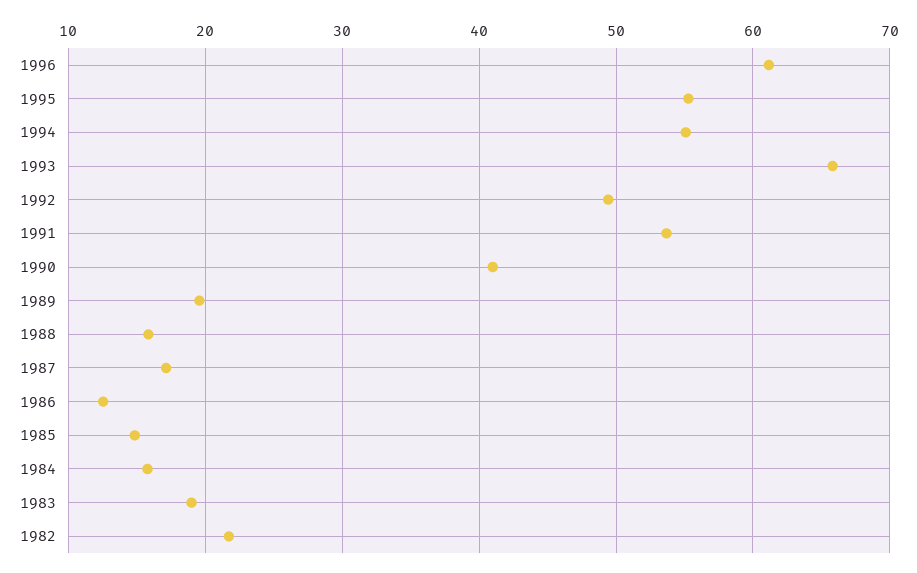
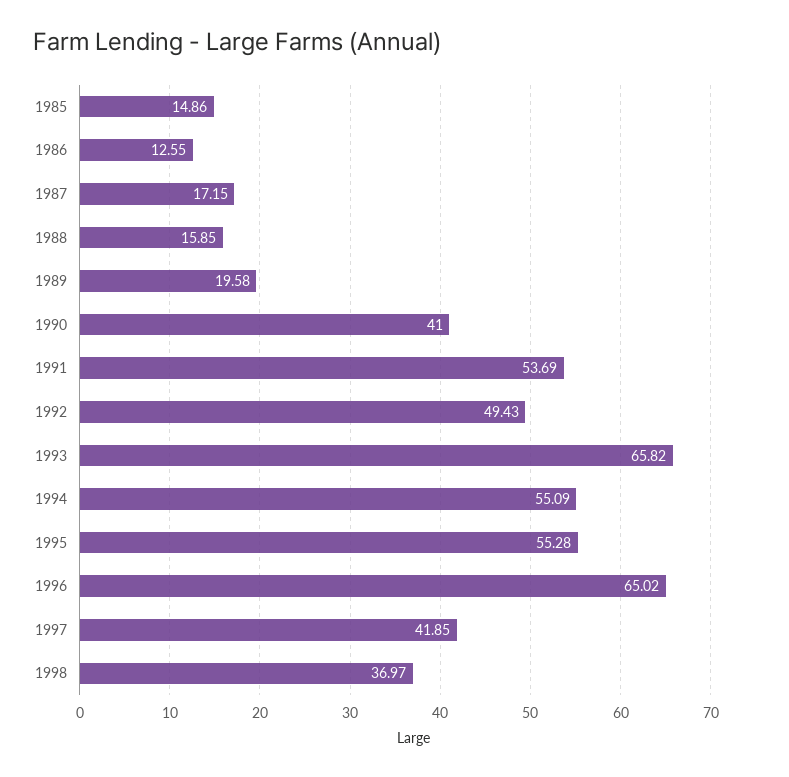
1996: 61 -> 65.02
1984: 16 -> none
1983: 19 -> none
1982: 22 -> none
1997: none -> 41.85
1998: none -> 36.97

